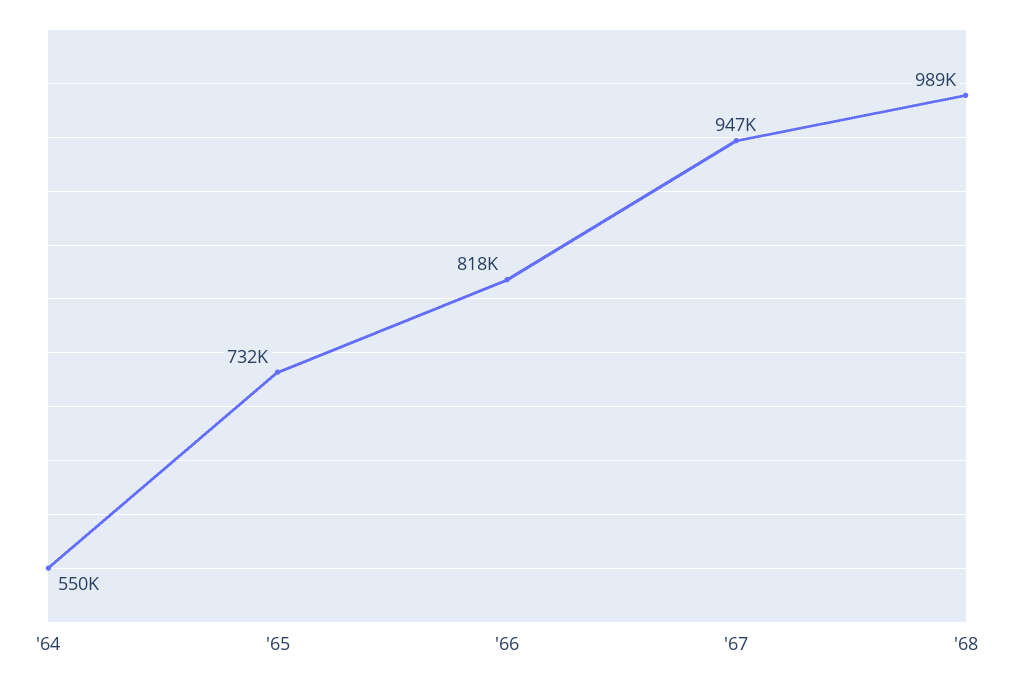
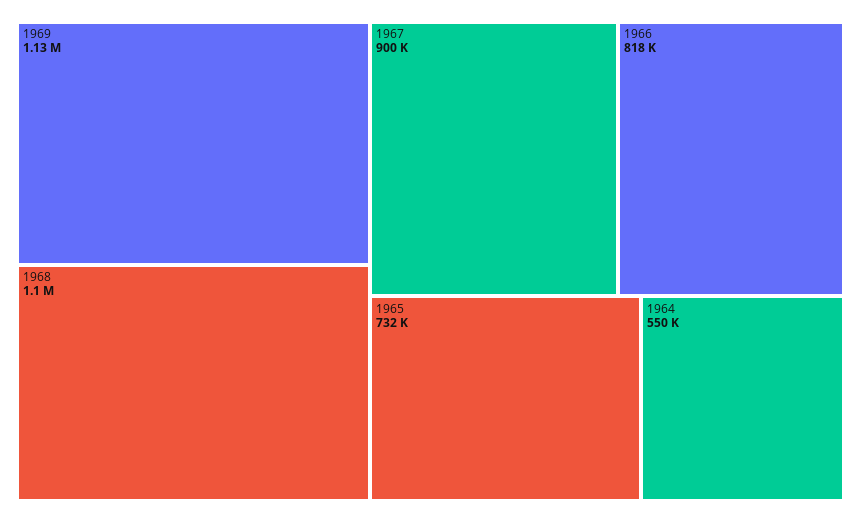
'67: 947000 -> 900000
'68: 989000 -> 1100000
1969: none -> 1130000

